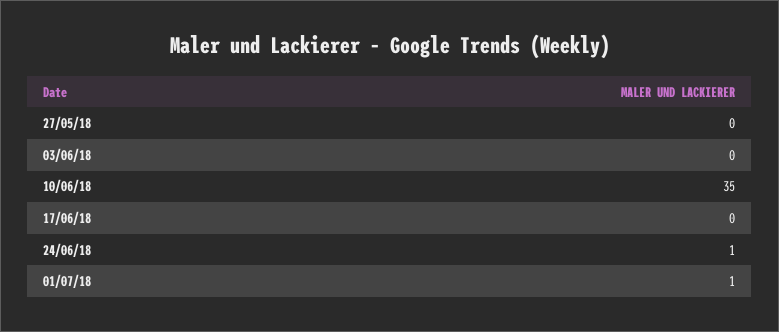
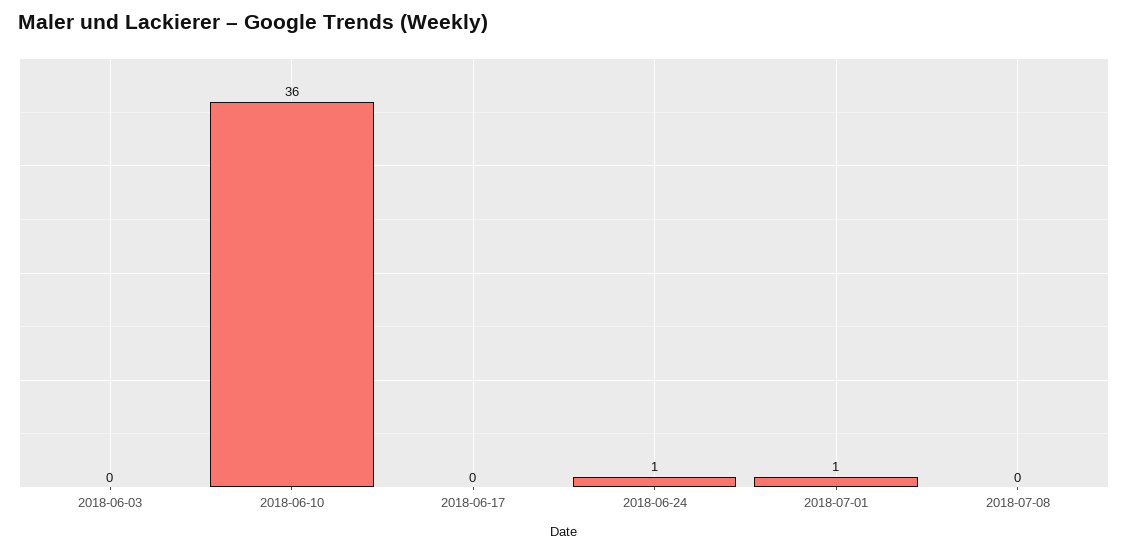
27/05/18: 0 -> none
10/06/18: 35 -> 36
2018-07-08: none -> 0

